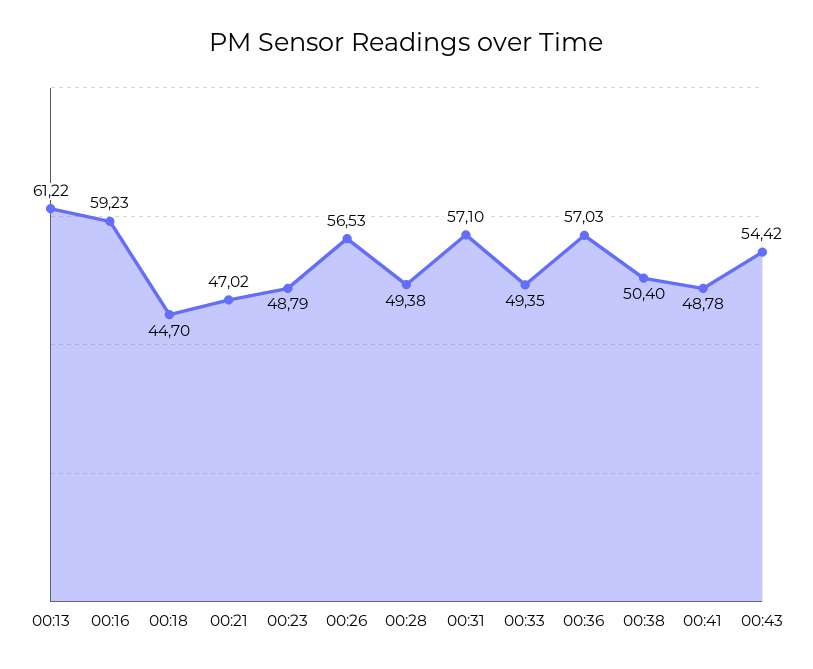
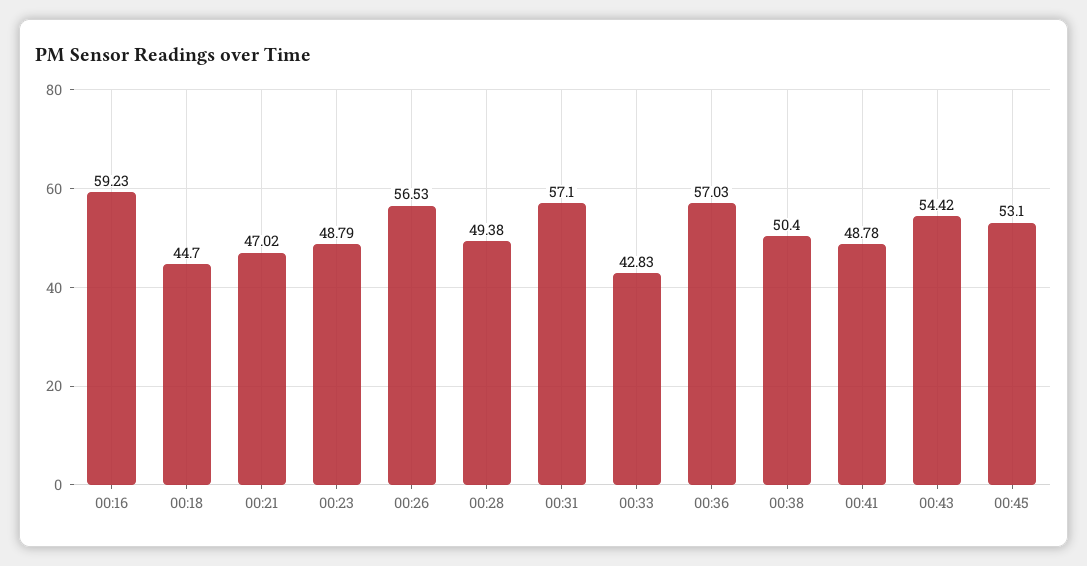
00:13: 61.22 -> none
00:33: 49.35 -> 42.83
00:45: none -> 53.1

